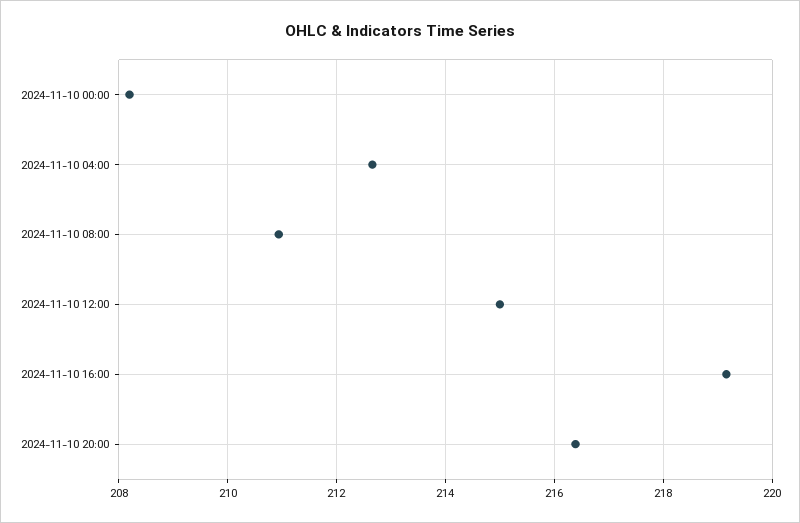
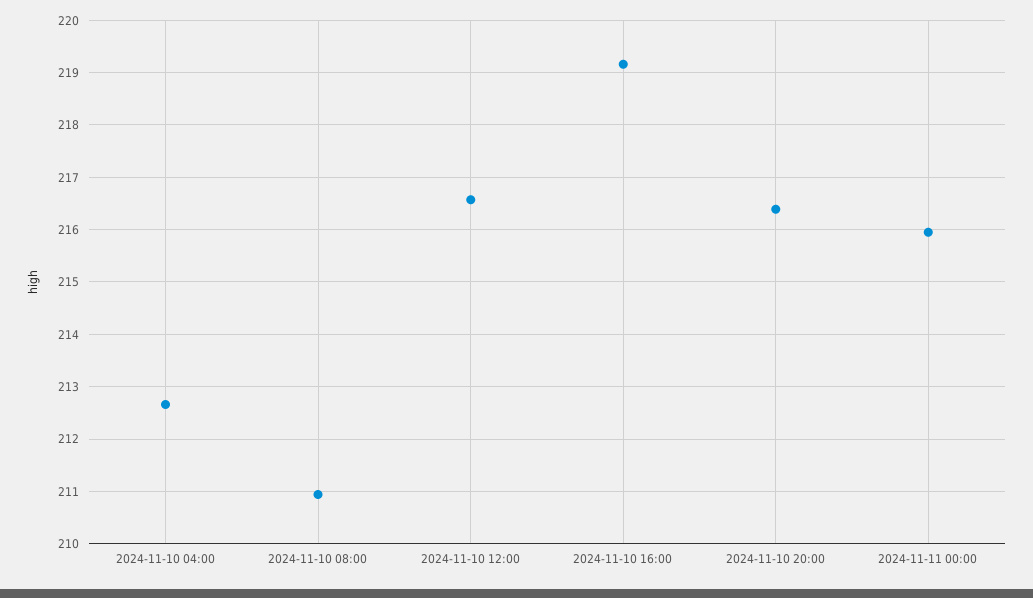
2024-11-10 00:00: 208.2 -> none
2024-11-10 12:00: 215 -> 216.6
2024-11-11 00:00: none -> 216

